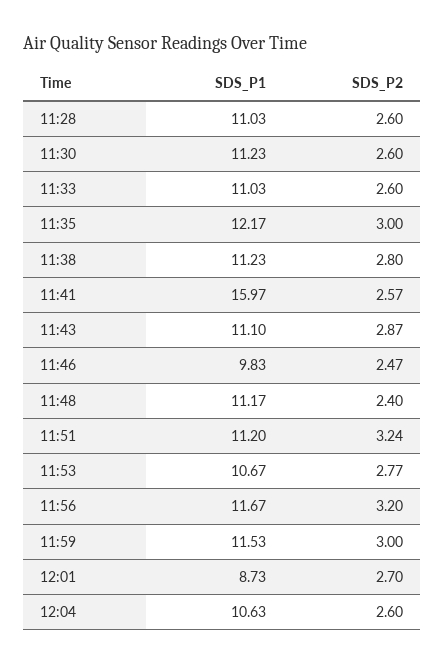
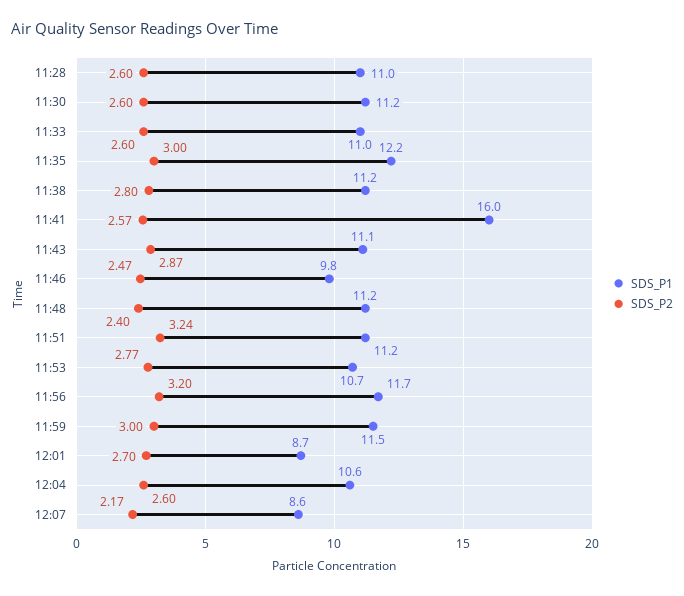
SDS_P1, 12:07: none -> 8.6
SDS_P2, 12:07: none -> 2.17

